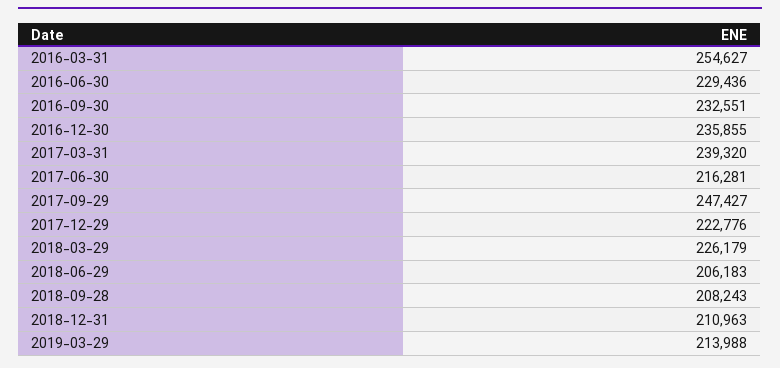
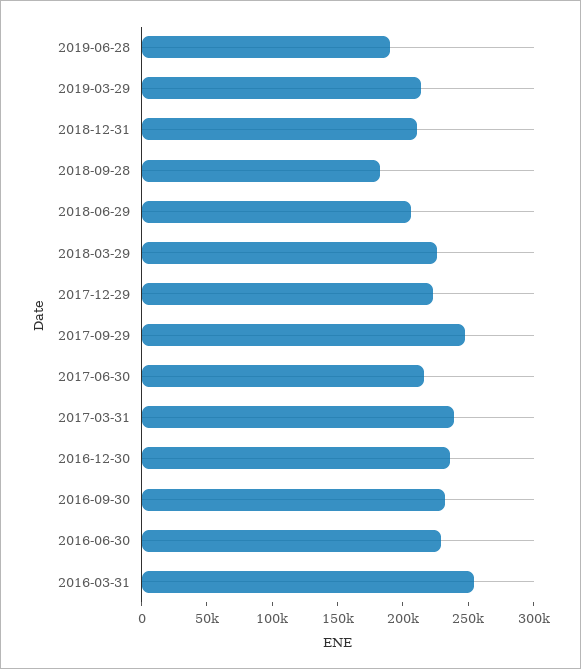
2018-09-28: 208243 -> 180000
2019-06-28: none -> 190000

